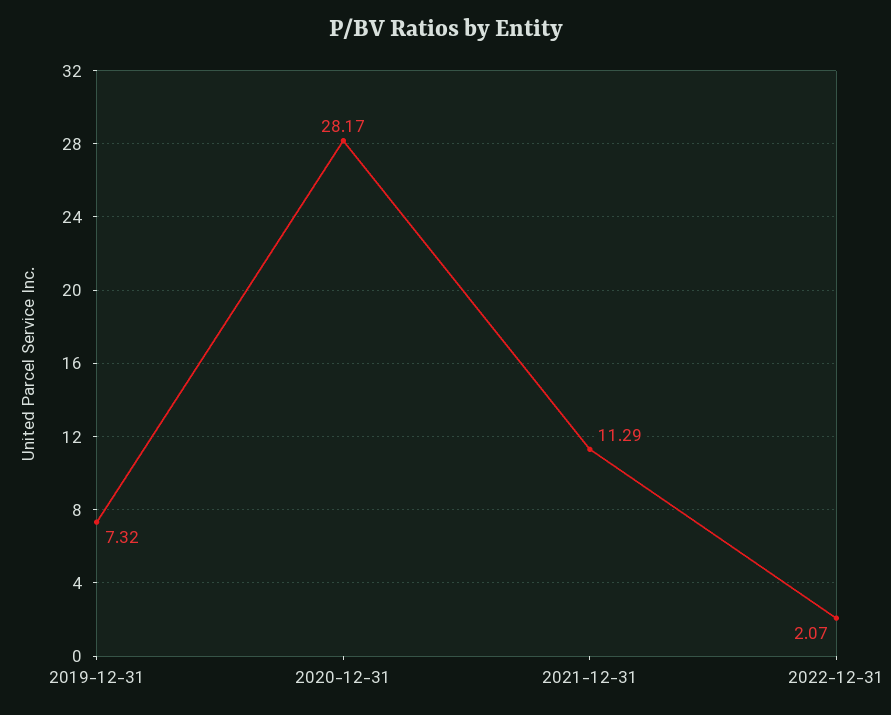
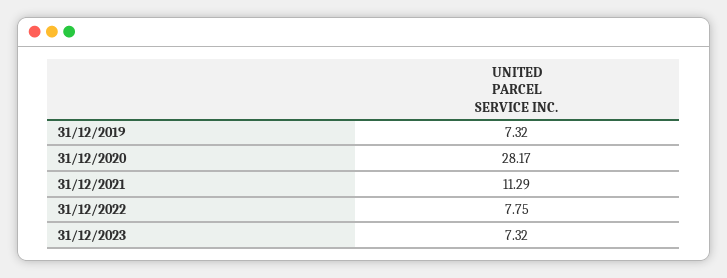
2022-12-31: 2.07 -> 7.75
31/12/2023: none -> 7.32

